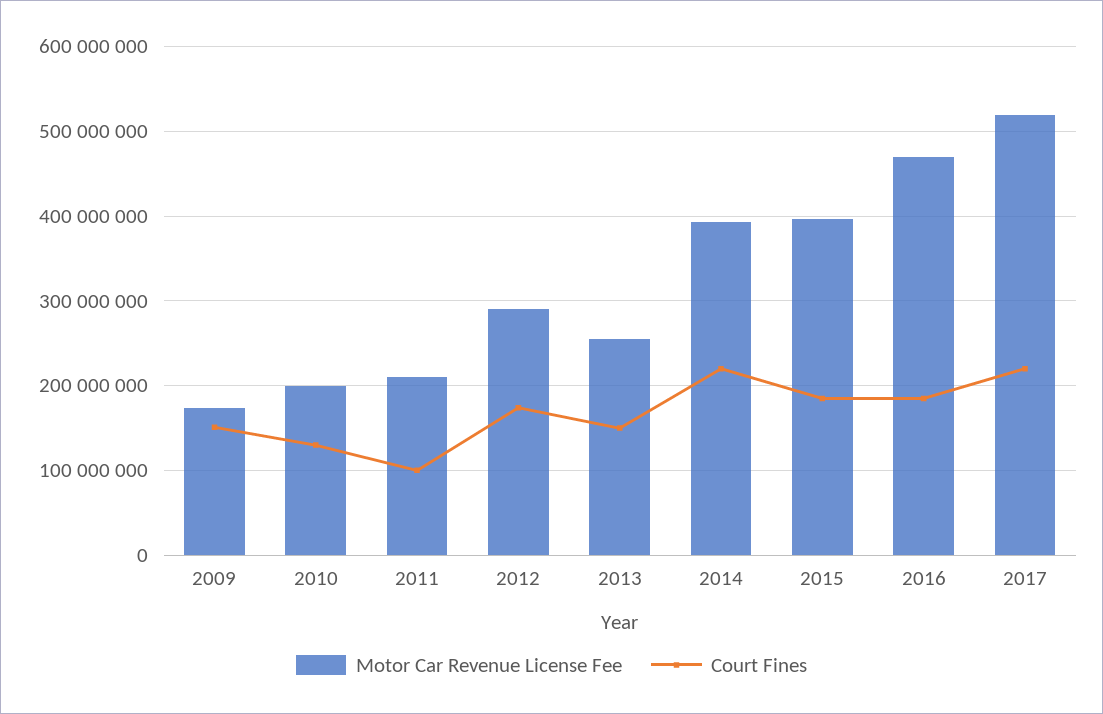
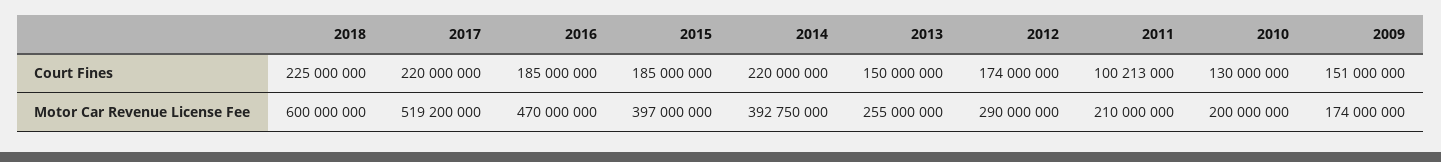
Court Fines, 2018: none -> 225000000
Motor Car Revenue License Fee, 2018: none -> 600000000

